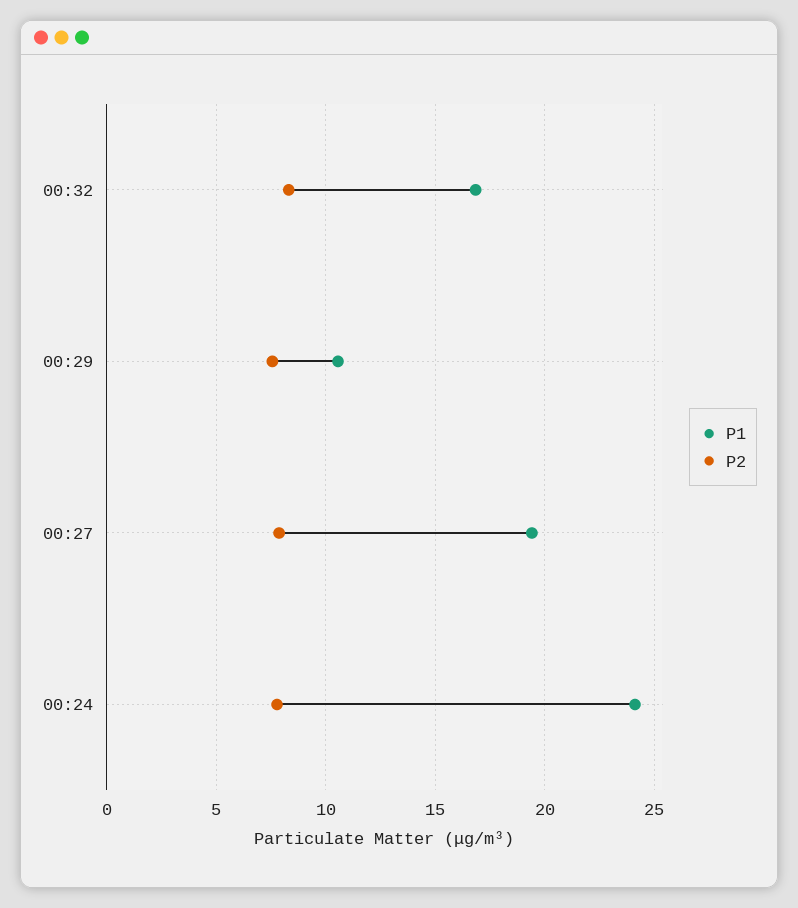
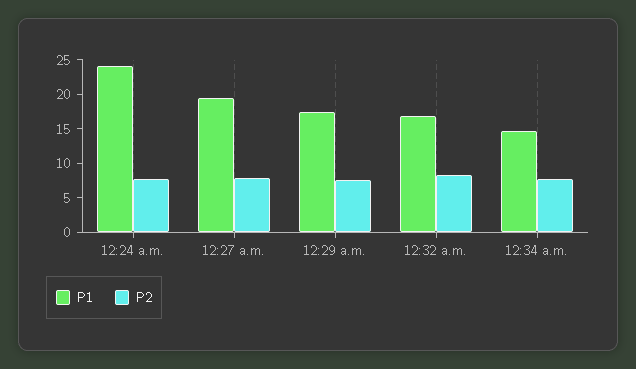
P1, 00:29: 10.5 -> 17.5
P1, 12:34 a.m.: none -> 15
P2, 12:34 a.m.: none -> 7.5

